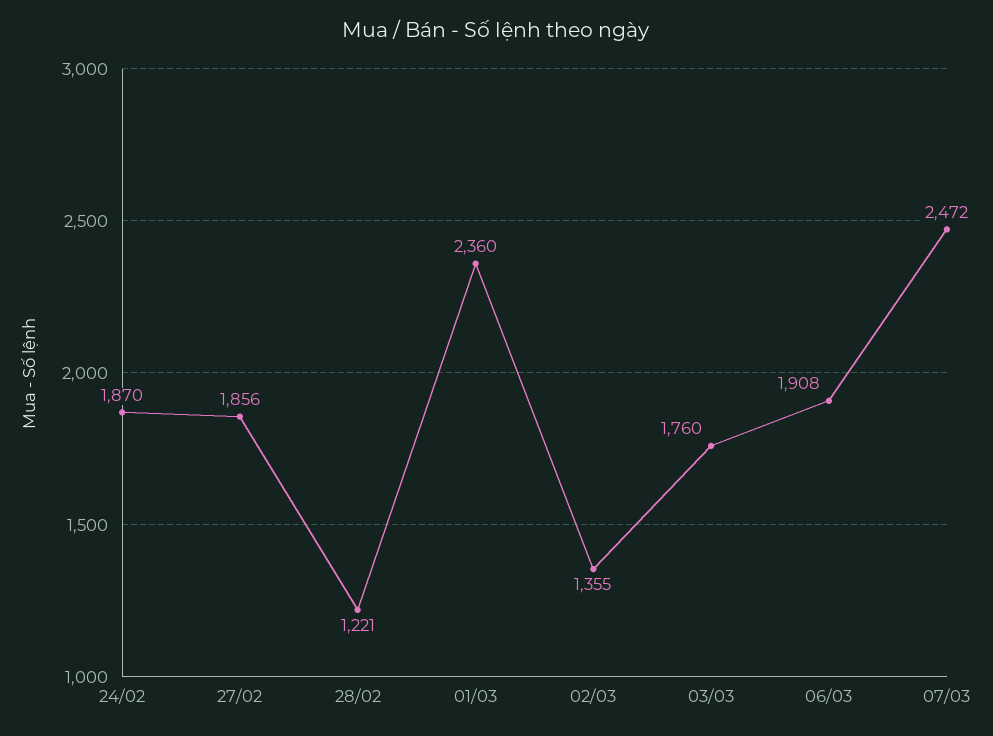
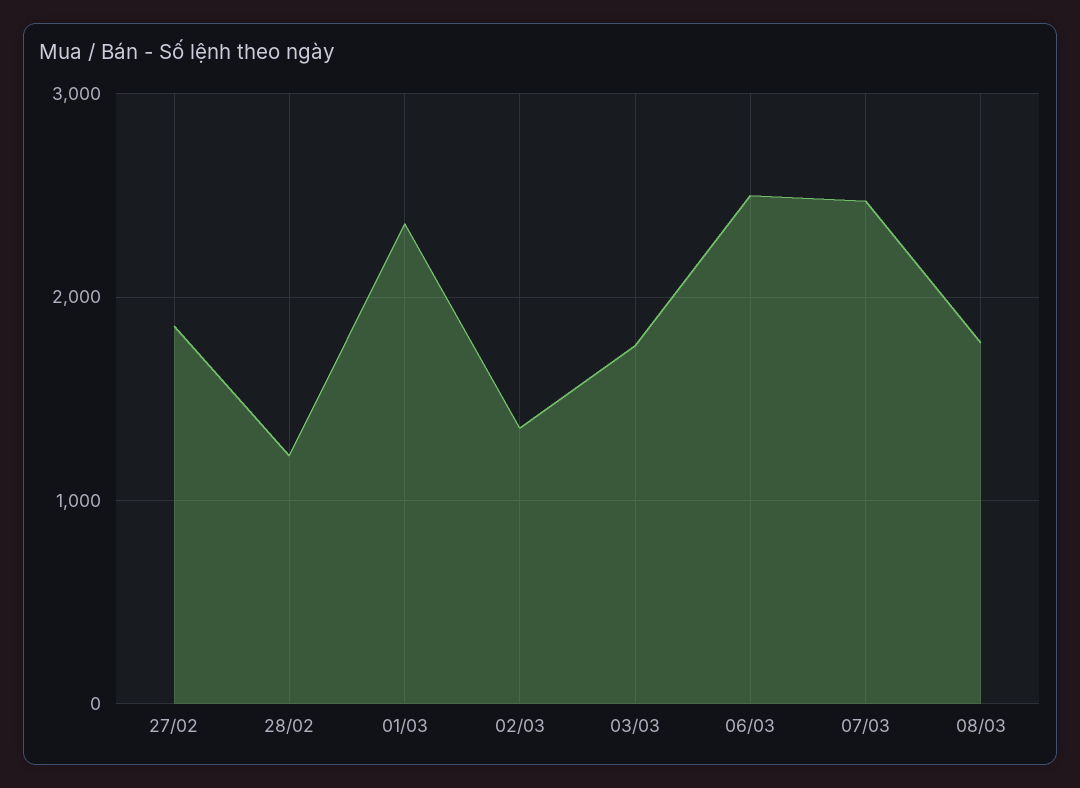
24/02: 1870 -> none
06/03: 1908 -> 2500
08/03: none -> 1800

